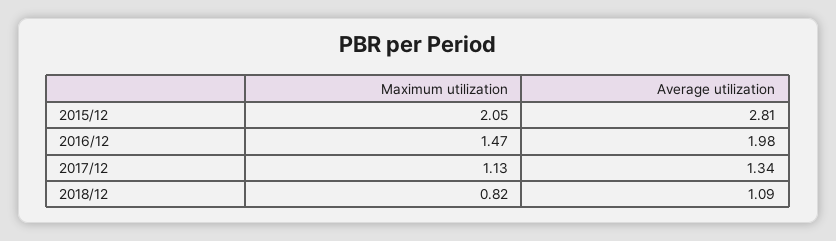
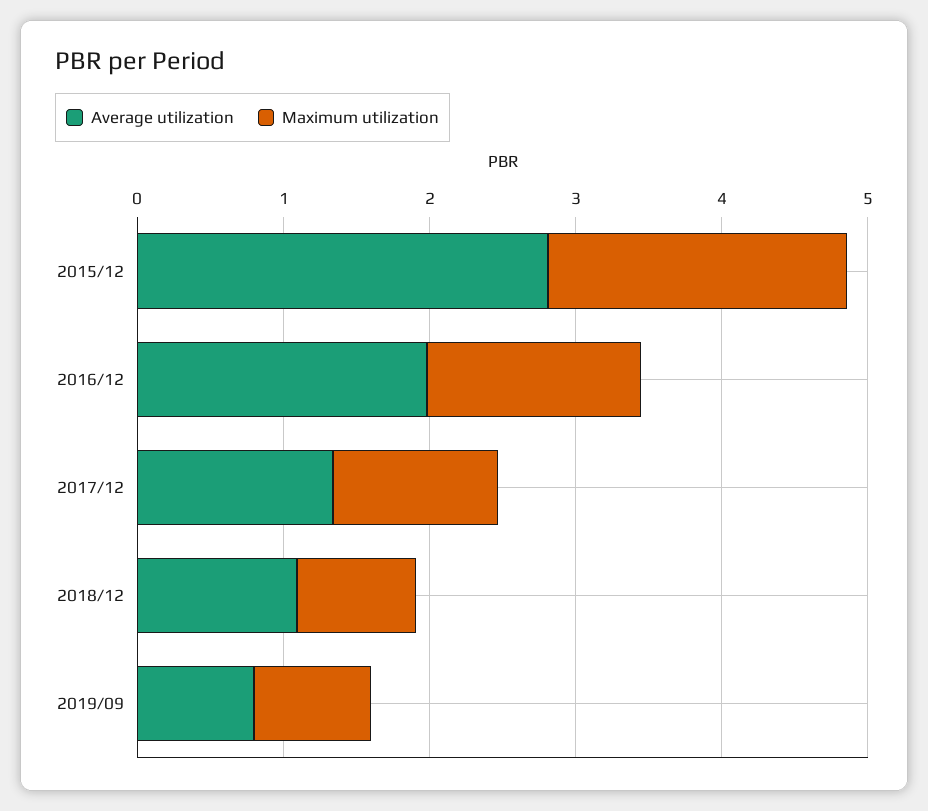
Average utilization, 2019/09: none -> 0.8
Maximum utilization, 2019/09: none -> 0.8

